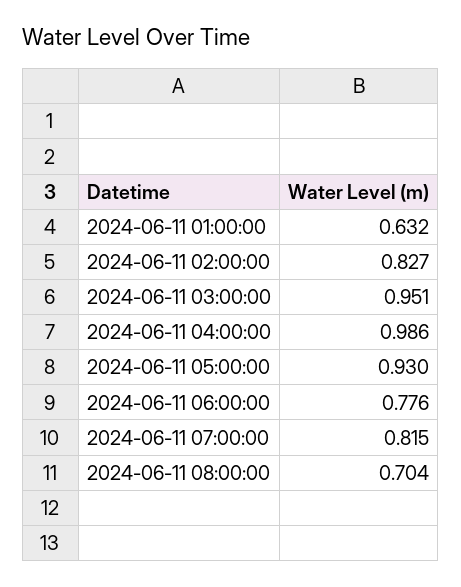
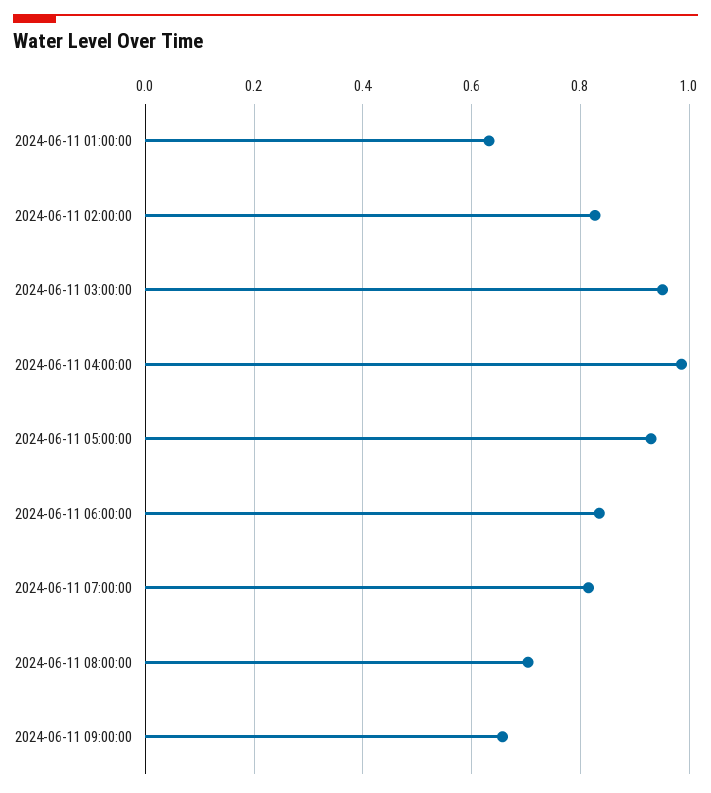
2024-06-11 06:00:00: 0.776 -> 0.84
2024-06-11 09:00:00: none -> 0.66

